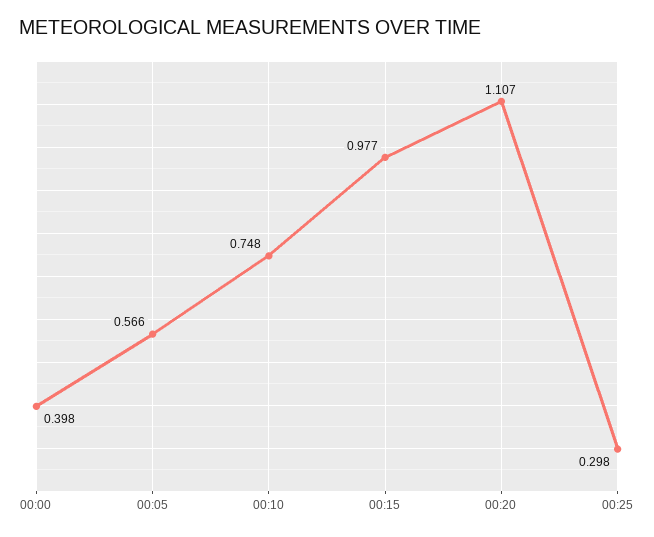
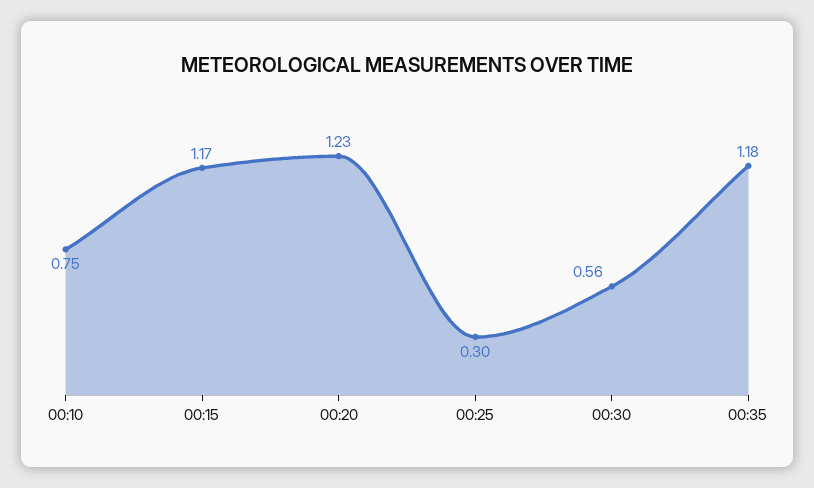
00:00: 0.398 -> none
00:05: 0.566 -> none
00:15: 0.977 -> 1.17
00:20: 1.107 -> 1.23
00:30: none -> 0.56
00:35: none -> 1.18

